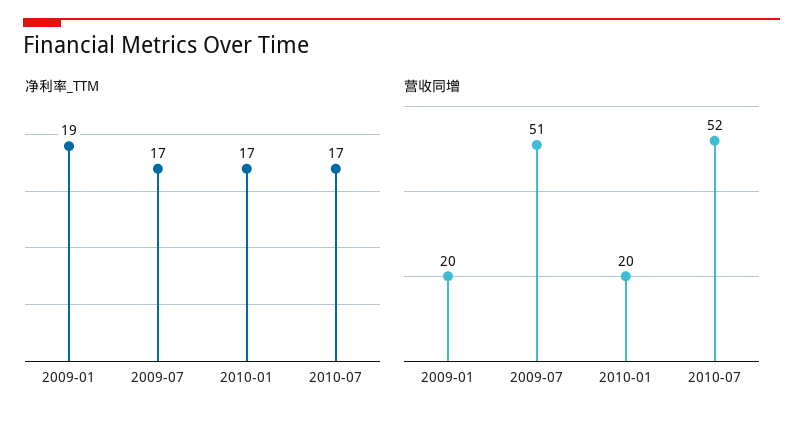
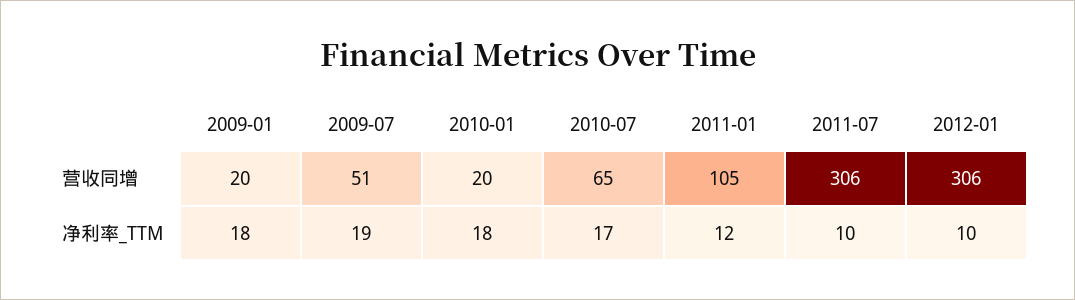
净利率_TTM, 2009-01: 19 -> 18
净利率_TTM, 2009-07: 17 -> 19
净利率_TTM, 2010-01: 17 -> 18
营收同增, 2010-07: 52 -> 65
营收同增, 2011-01: none -> 105
营收同增, 2011-07: none -> 306
营收同增, 2012-01: none -> 306
净利率_TTM, 2011-01: none -> 12
净利率_TTM, 2011-07: none -> 10
净利率_TTM, 2012-01: none -> 10

